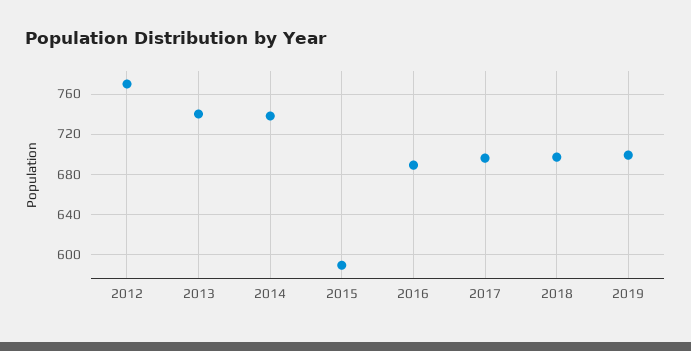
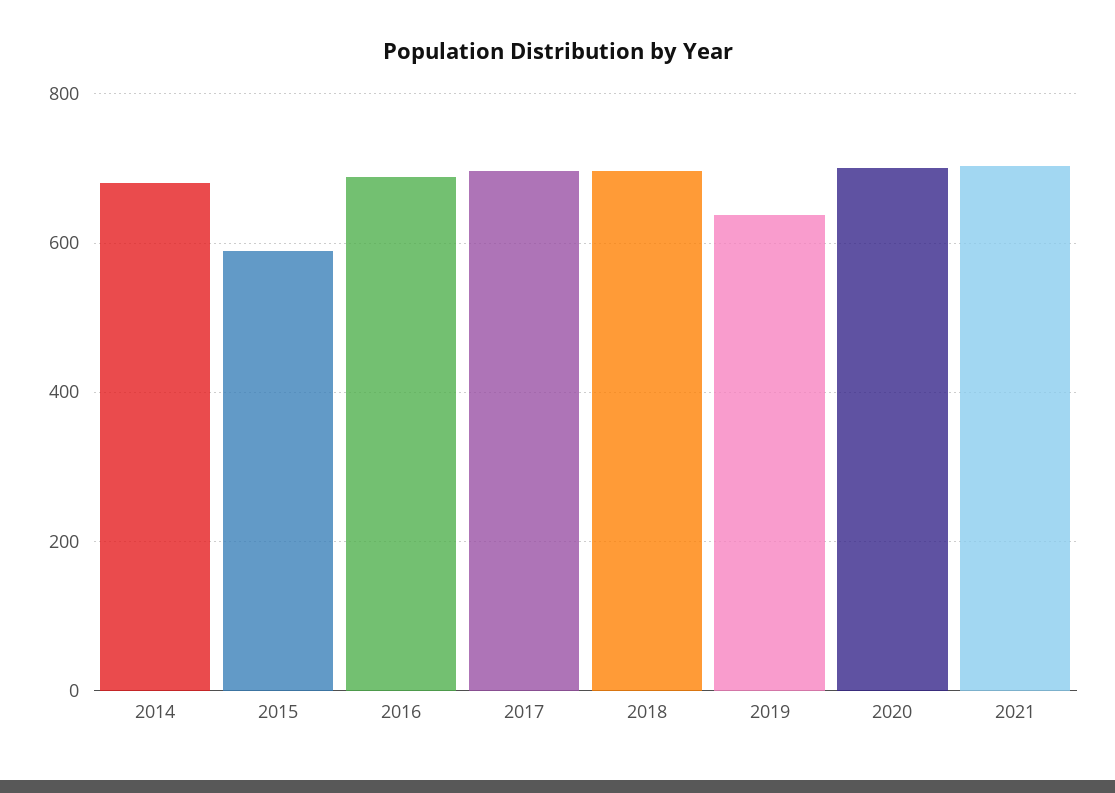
2012: 770 -> none
2013: 740 -> none
2014: 740 -> 680
2019: 700 -> 640
2020: none -> 700
2021: none -> 700

